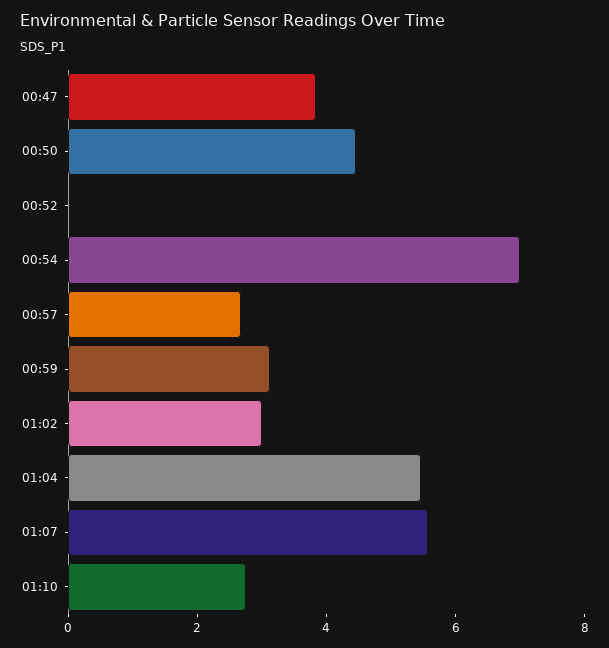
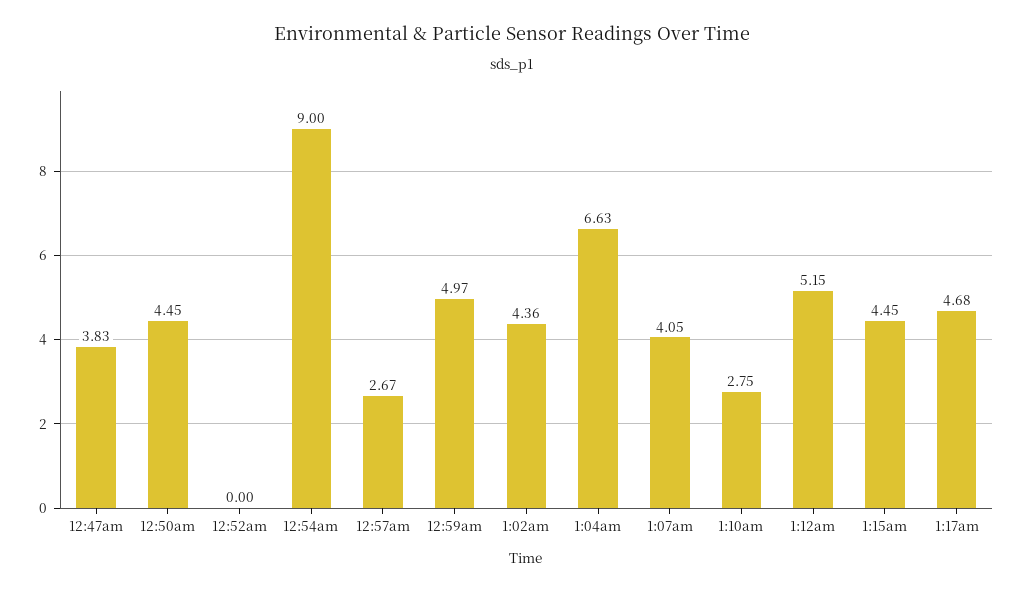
00:54: 7 -> 9
00:59: 3 -> 4.97
01:02: 3 -> 4.36
01:04: 5.5 -> 6.63
01:07: 5.5 -> 4.05
1:12am: none -> 5.15
1:15am: none -> 4.45
1:17am: none -> 4.68

